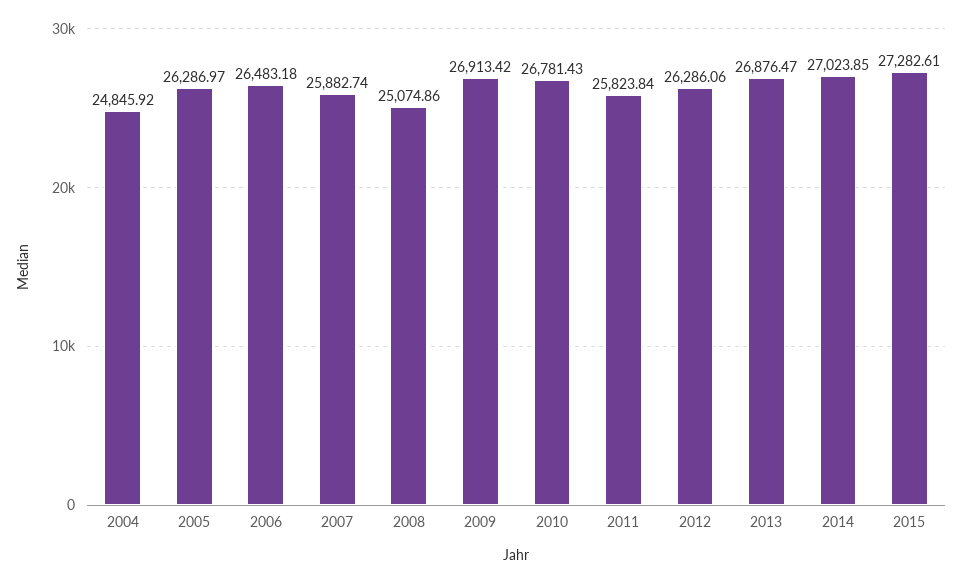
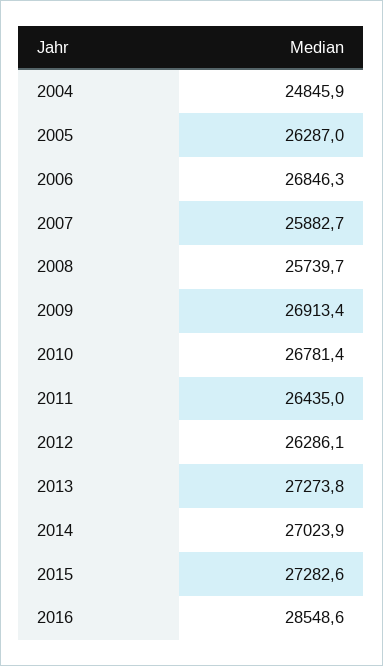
2006: 26483.18 -> 26846.3
2008: 25074.86 -> 25739.7
2011: 25823.84 -> 26435
2013: 26876.47 -> 27273.8
2016: none -> 28548.6

